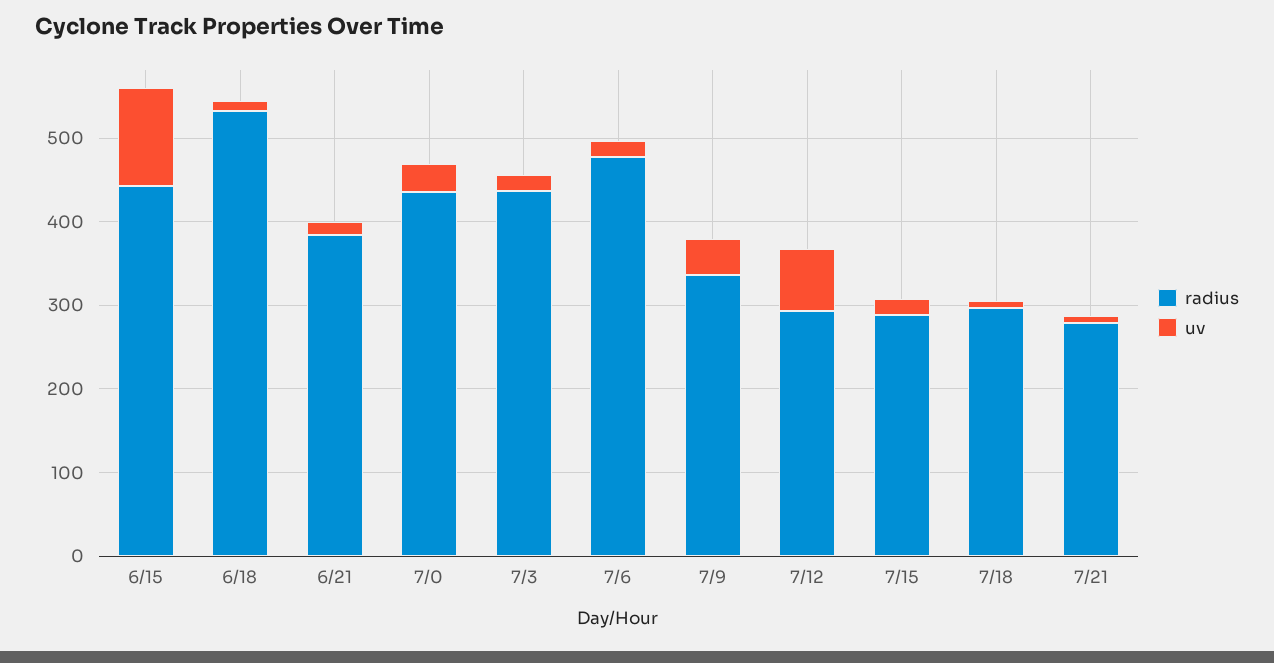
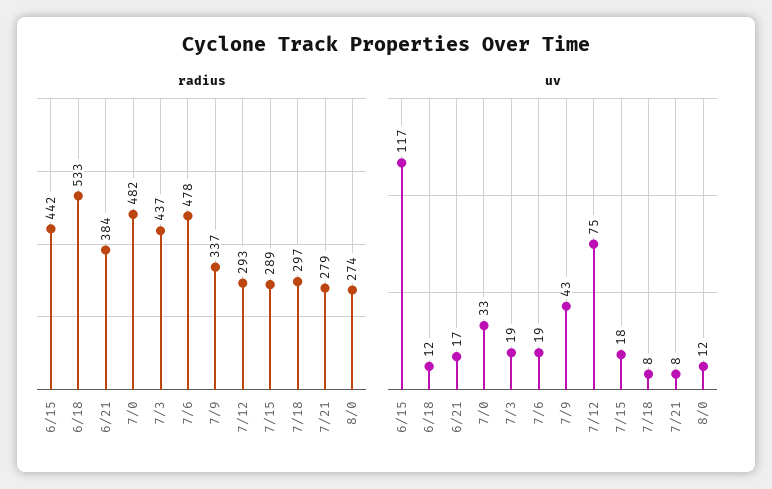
radius, 7/0: 440 -> 482
radius, 8/0: none -> 274
uv, 8/0: none -> 12

